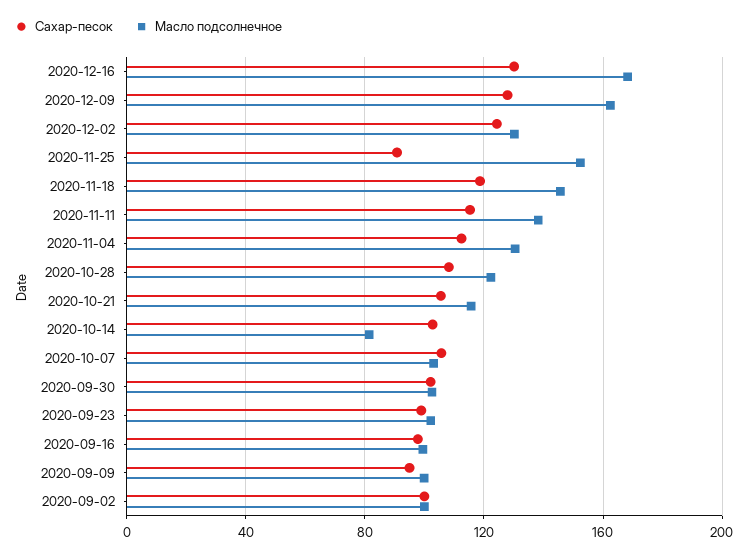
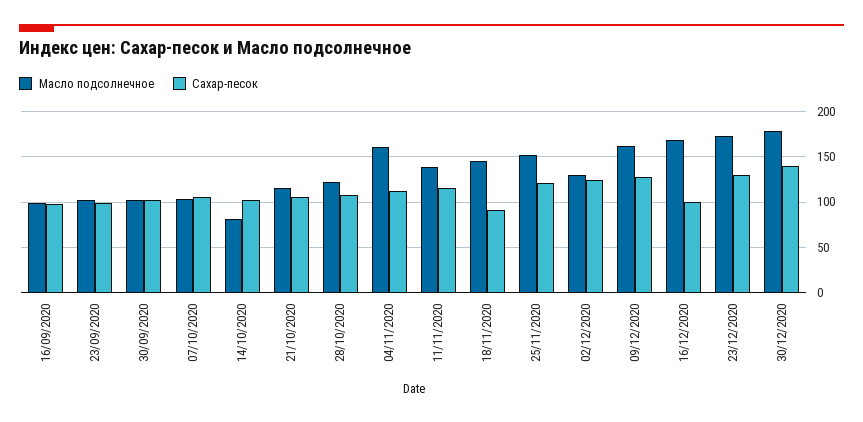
Сахар-песок, 2020-12-16: 130 -> 100
Сахар-песок, 2020-11-25: 90 -> 120
Сахар-песок, 2020-11-18: 120 -> 90
Масло подсолнечное, 2020-11-04: 130 -> 160
Сахар-песок, 2020-09-09: 95 -> none
Масло подсолнечное, 2020-09-09: 100 -> none
Сахар-песок, 2020-09-02: 100 -> none
Масло подсолнечное, 2020-09-02: 100 -> none
Масло подсолнечное, 23/12/2020: none -> 170
Сахар-песок, 23/12/2020: none -> 130
Масло подсолнечное, 30/12/2020: none -> 180
Сахар-песок, 30/12/2020: none -> 140

